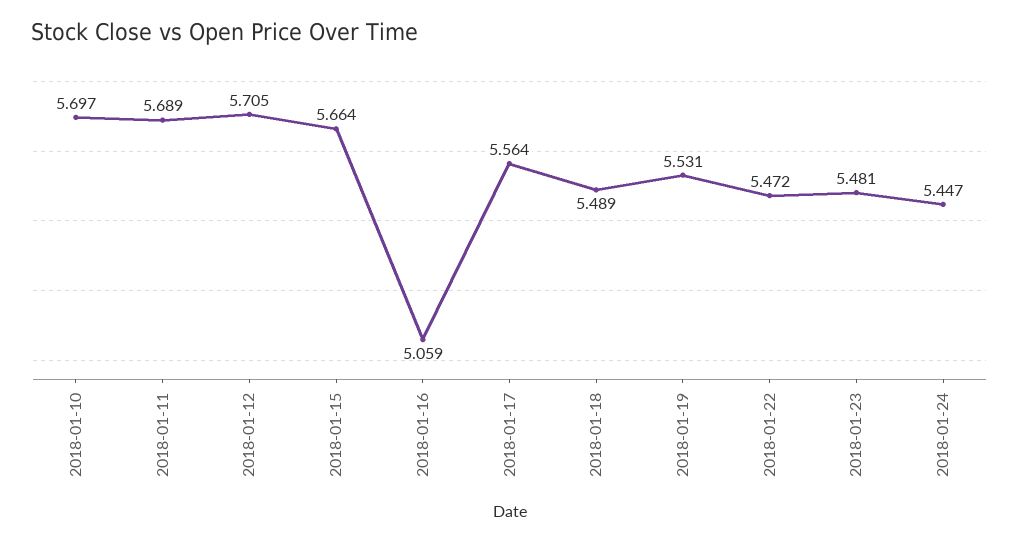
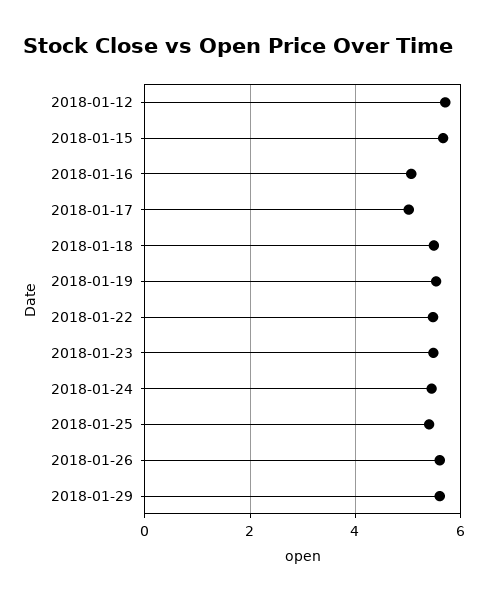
2018-01-10: 5.697 -> none
2018-01-11: 5.689 -> none
2018-01-17: 5.564 -> 5
2018-01-25: none -> 5.4
2018-01-26: none -> 5.6
2018-01-29: none -> 5.6

